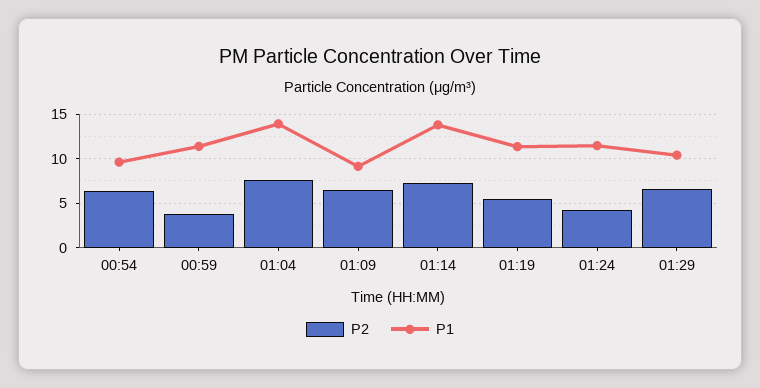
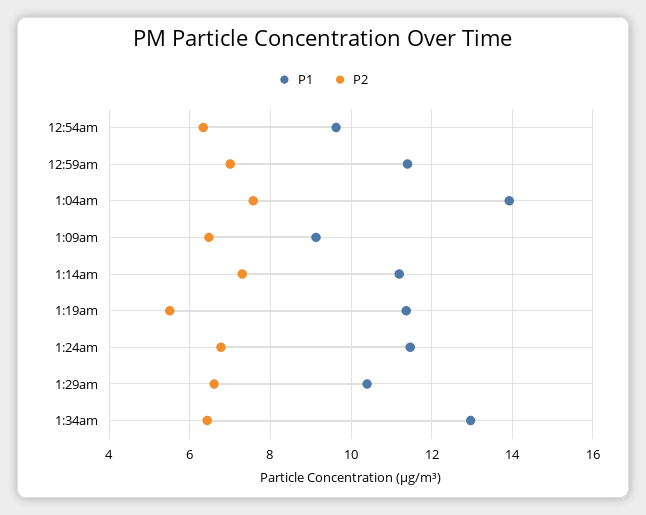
P2, 00:59: 4 -> 7
P1, 01:14: 14 -> 11.2
P2, 01:24: 4 -> 6.8
P1, 1:34am: none -> 13
P2, 1:34am: none -> 6.4

